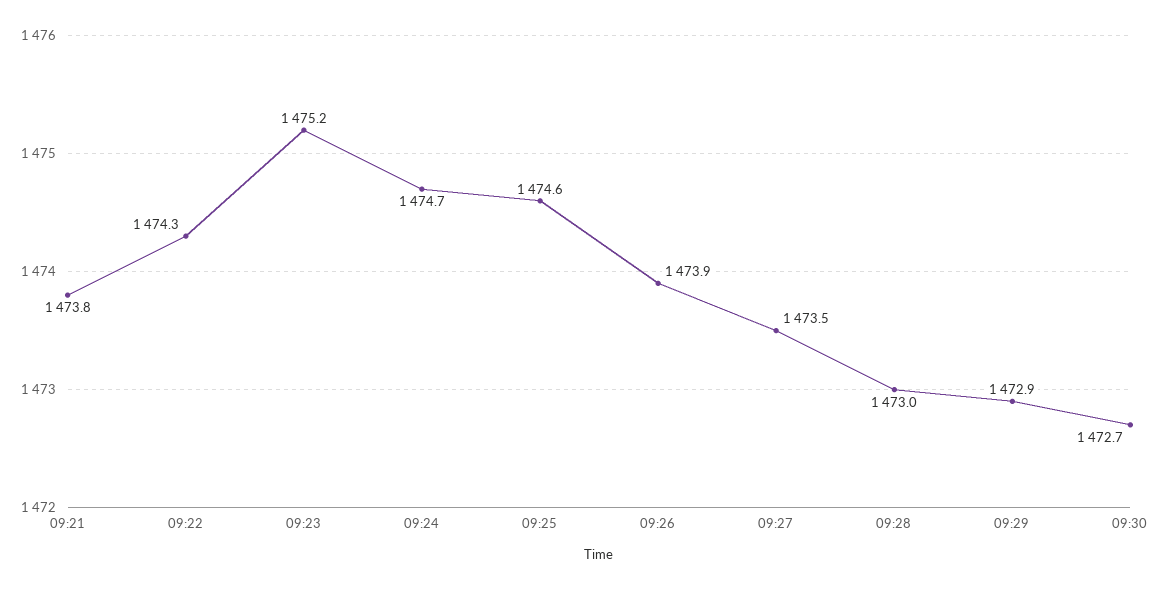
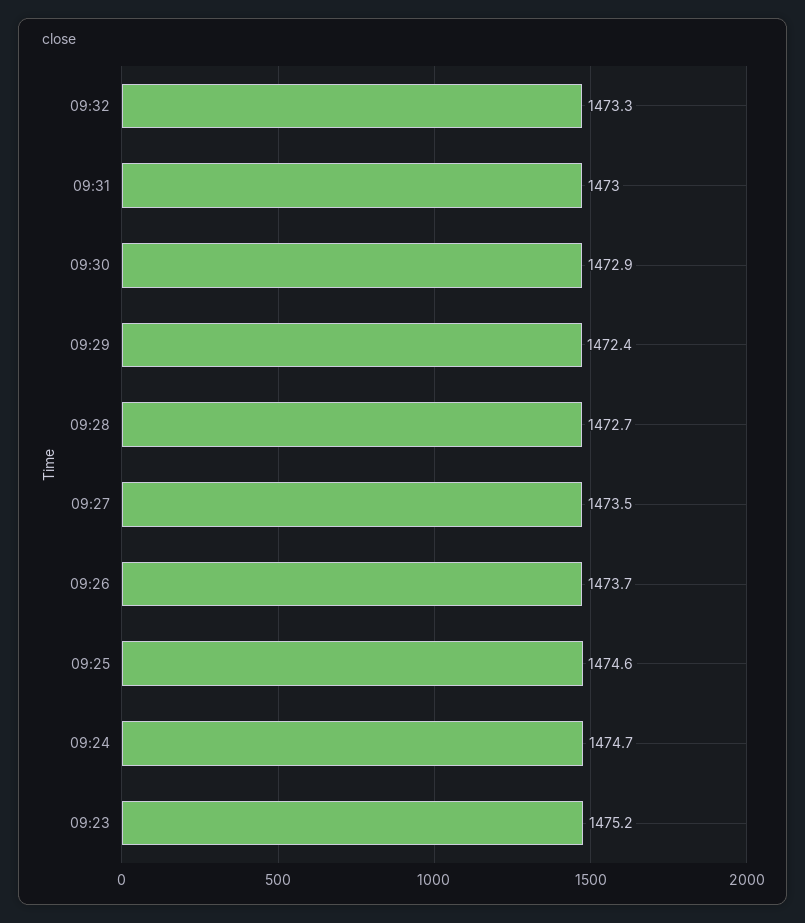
09:21: 1473.8 -> none
09:22: 1474.3 -> none
09:26: 1473.9 -> 1473.7
09:28: 1473 -> 1472.7
09:29: 1472.9 -> 1472.4
09:30: 1472.7 -> 1472.9
09:32: none -> 1473.3
09:31: none -> 1473

